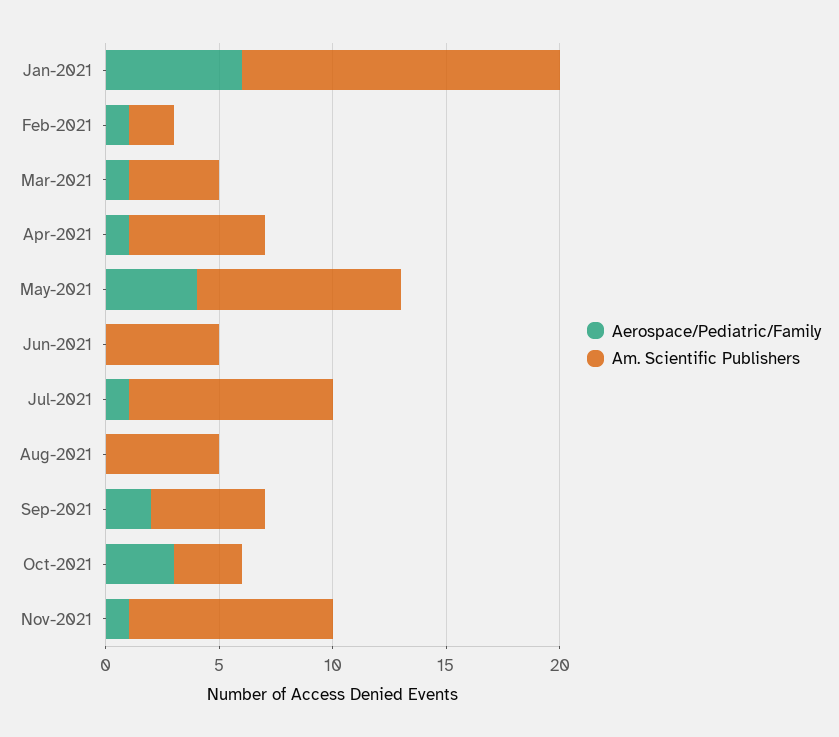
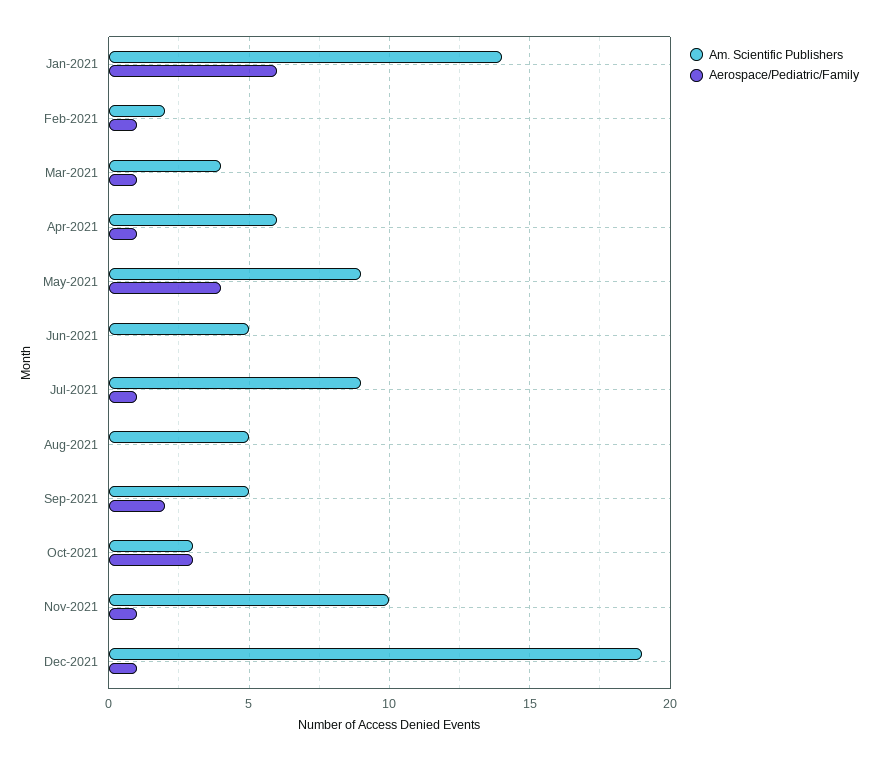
Am. Scientific Publishers, Nov-2021: 9 -> 10
Am. Scientific Publishers, Dec-2021: none -> 19
Aerospace/Pediatric/Family, Dec-2021: none -> 1

